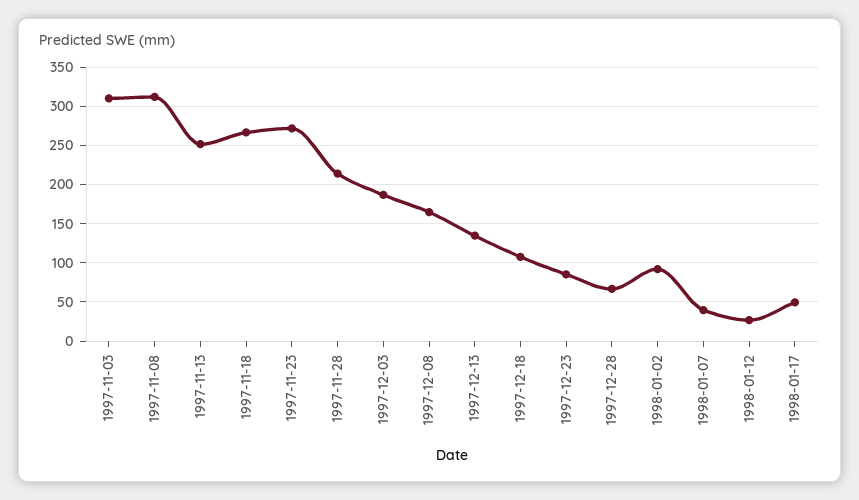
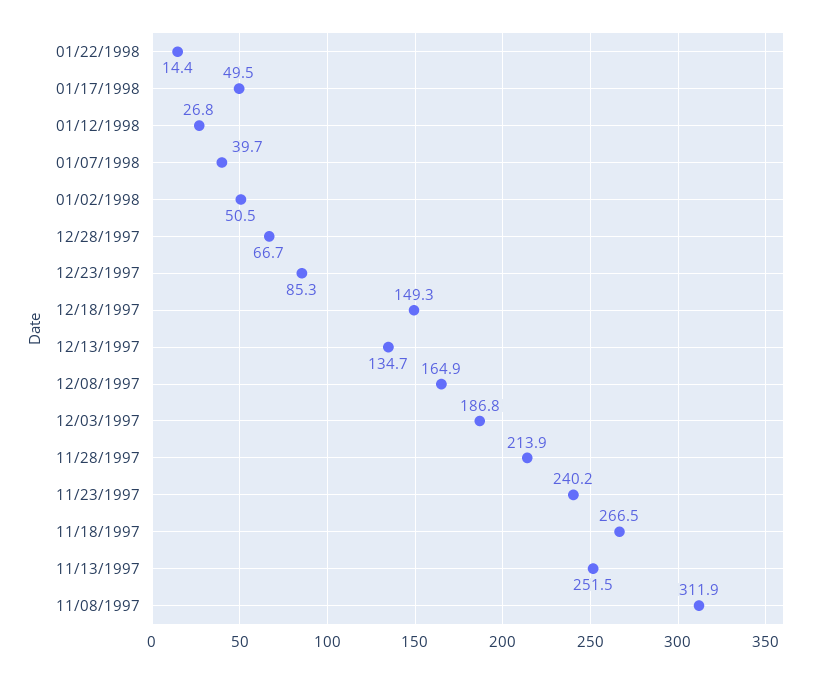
1997-11-03: 310 -> none
1997-11-23: 270 -> 240.2
1997-12-18: 110 -> 149.3
1998-01-02: 90 -> 50.5
01/22/1998: none -> 14.4

